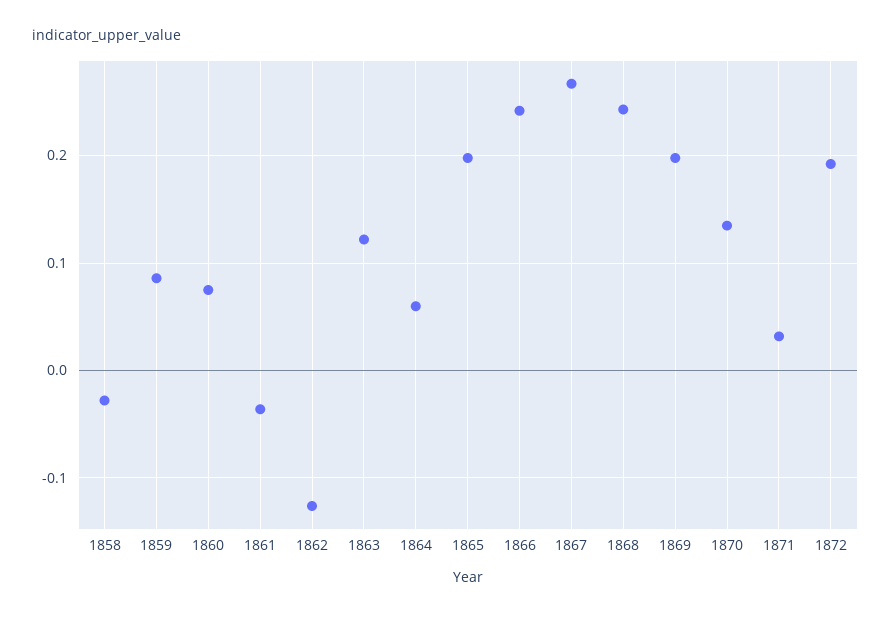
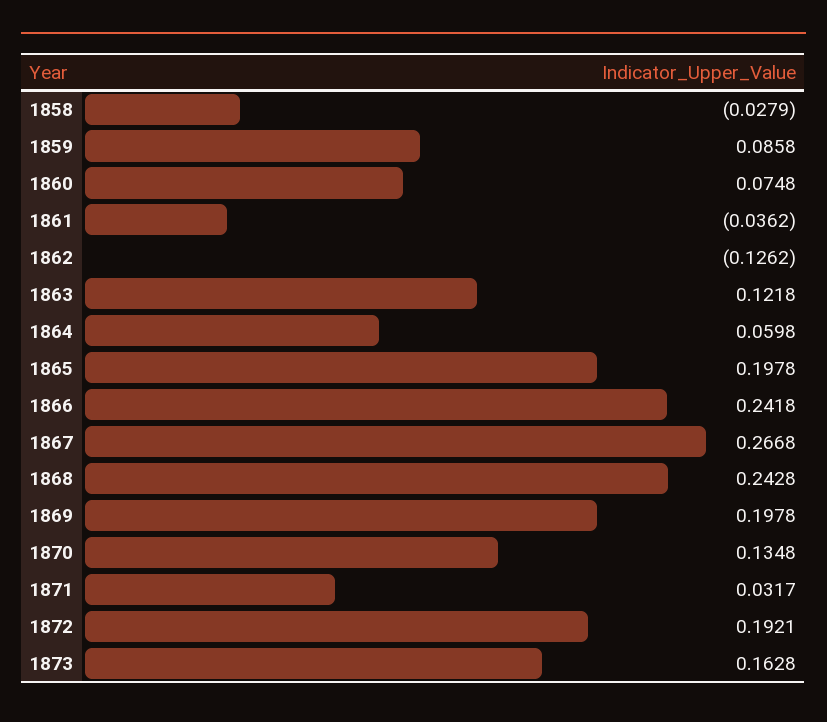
1873: none -> 0.1628

